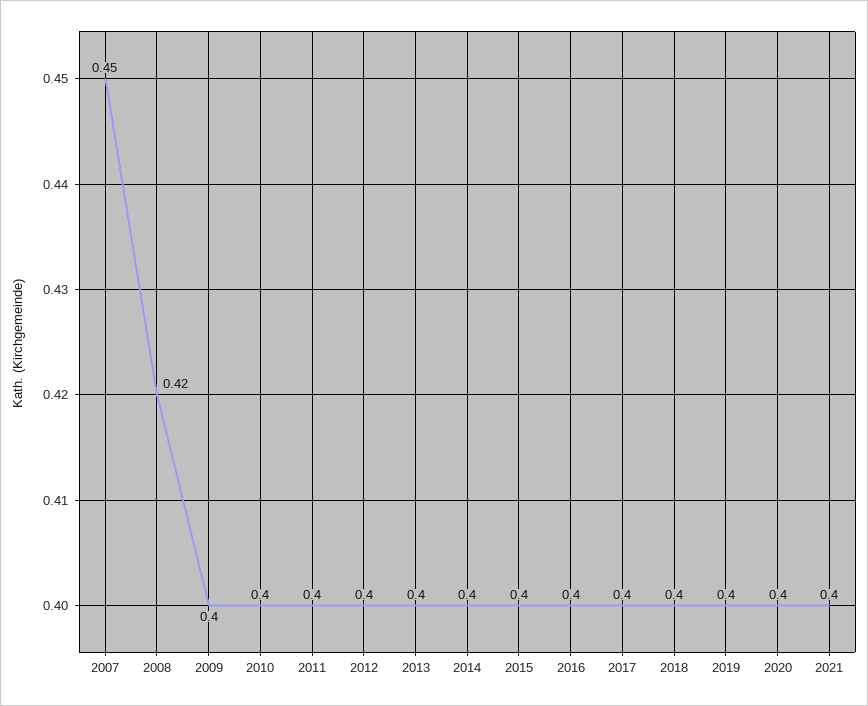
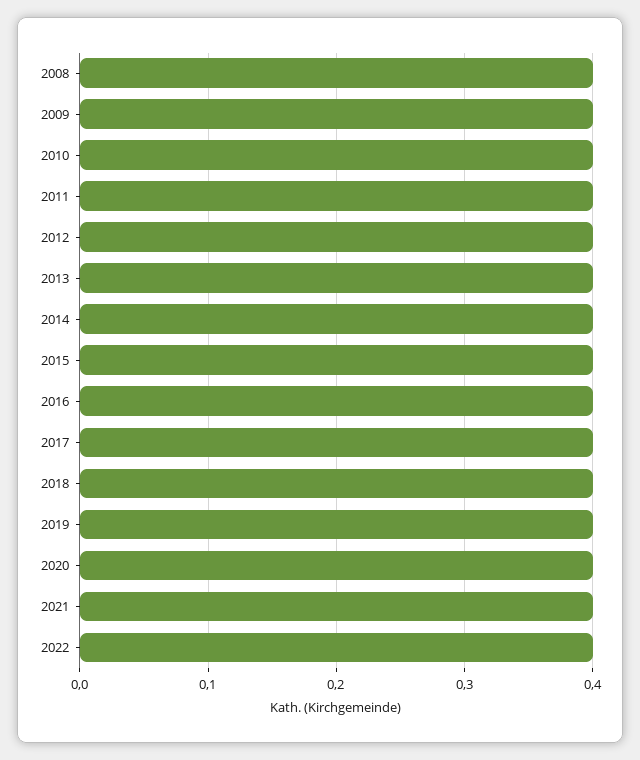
2007: 0.45 -> none
2008: 0.42 -> 0.4
2022: none -> 0.4

